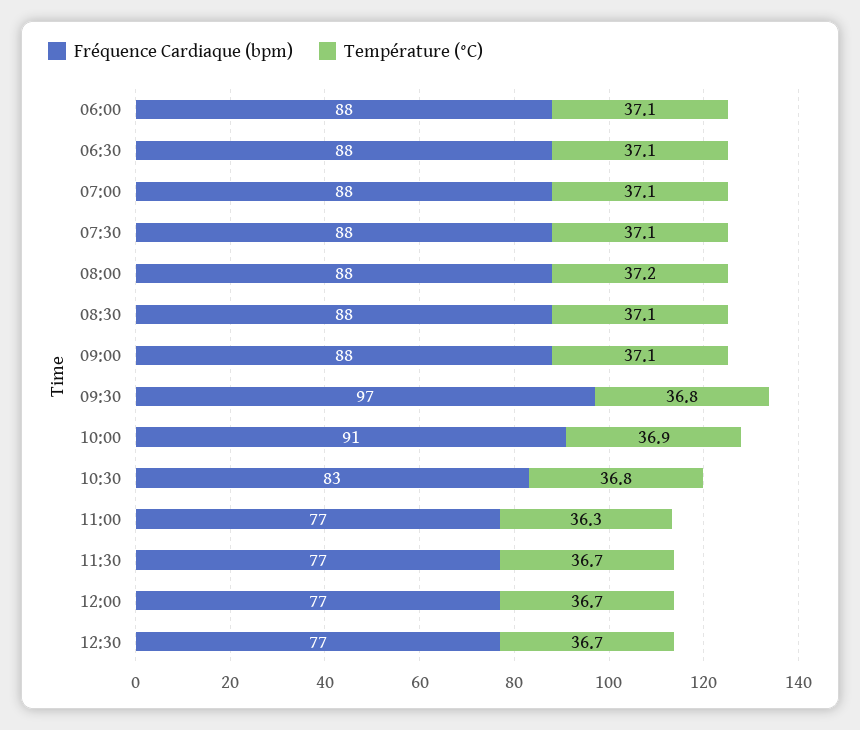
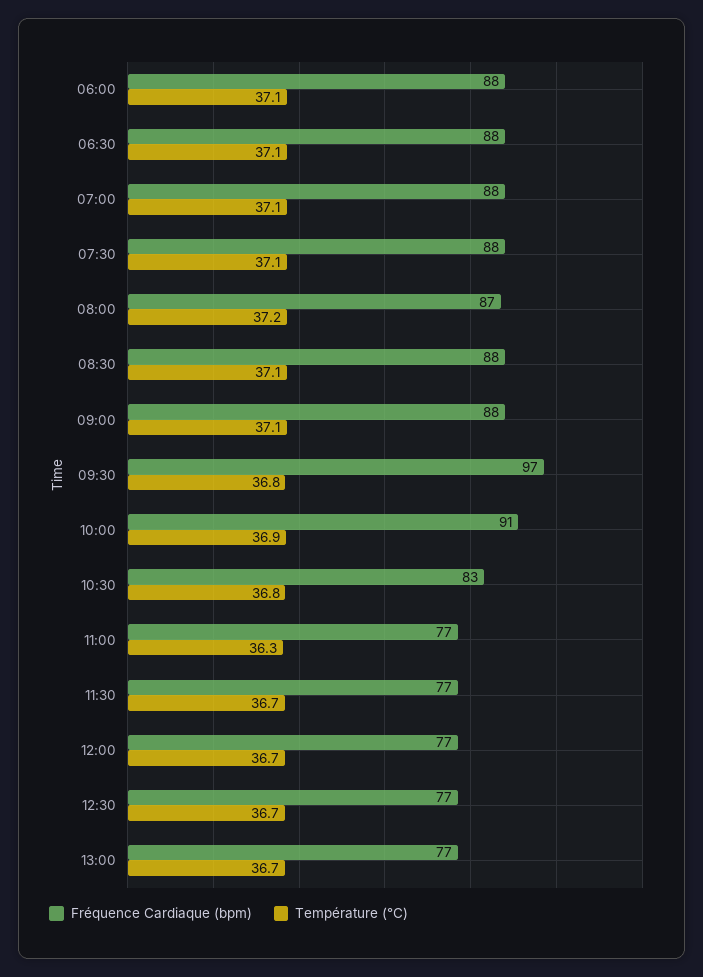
Fréquence Cardiaque (bpm), 08:00: 88 -> 87
Fréquence Cardiaque (bpm), 13:00: none -> 77
Température (°C), 13:00: none -> 36.7

